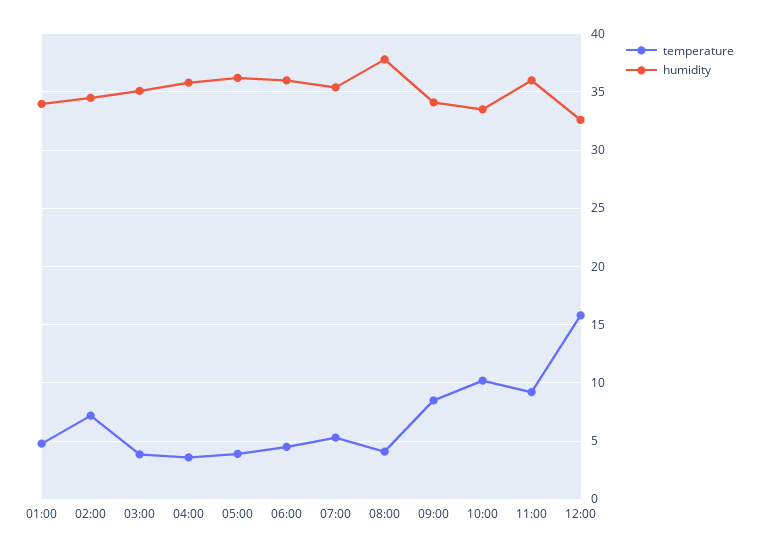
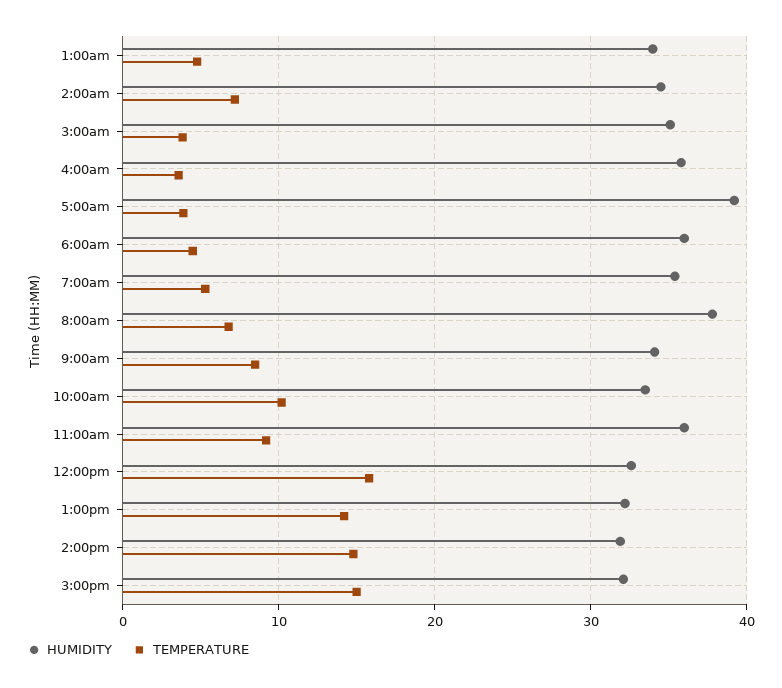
humidity, 05:00: 36 -> 39
temperature, 08:00: 4 -> 7
humidity, 1:00pm: none -> 32
temperature, 1:00pm: none -> 14
humidity, 2:00pm: none -> 32
temperature, 2:00pm: none -> 15
humidity, 3:00pm: none -> 32
temperature, 3:00pm: none -> 15

